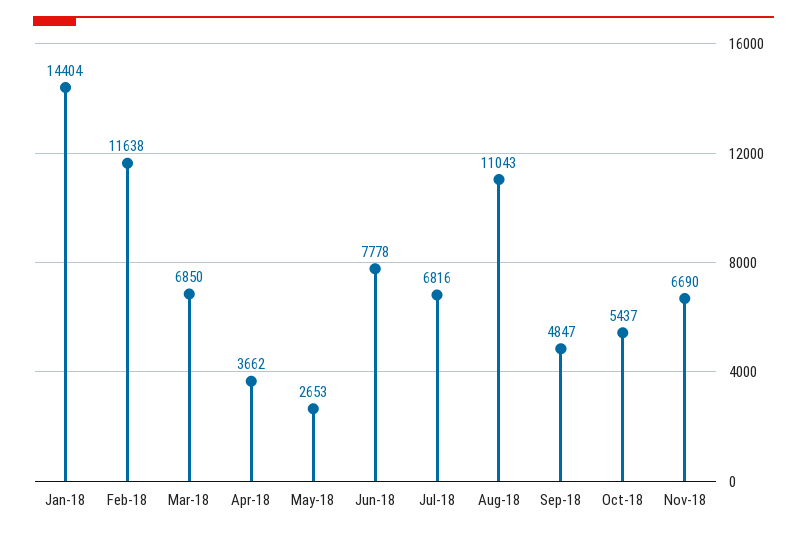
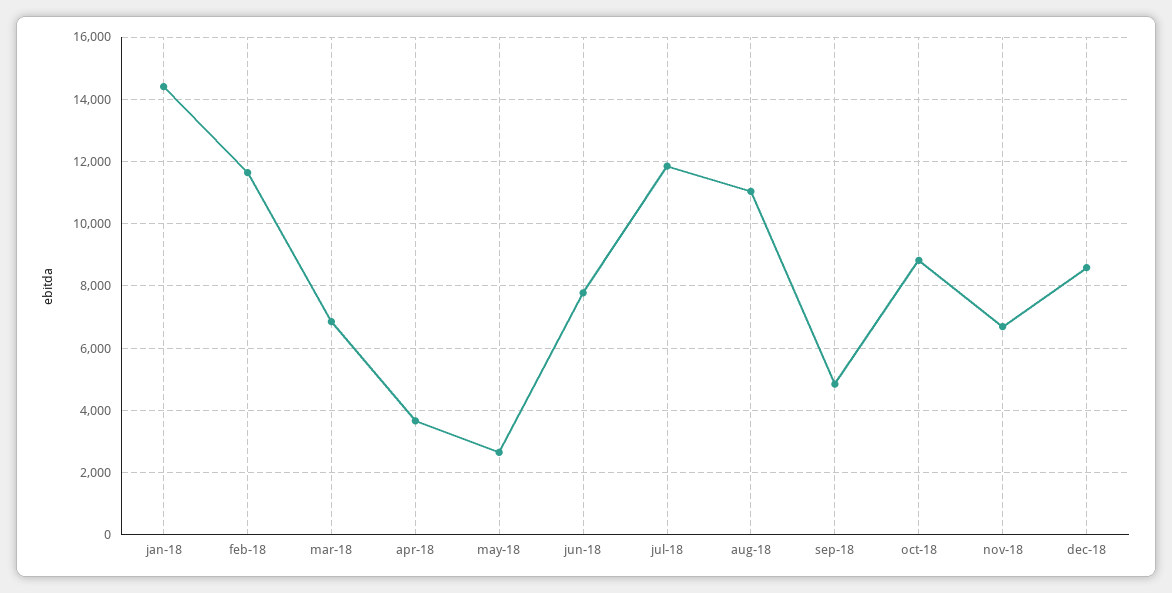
Jul-18: 6816 -> 11800
Oct-18: 5437 -> 8800
dec-18: none -> 8600

